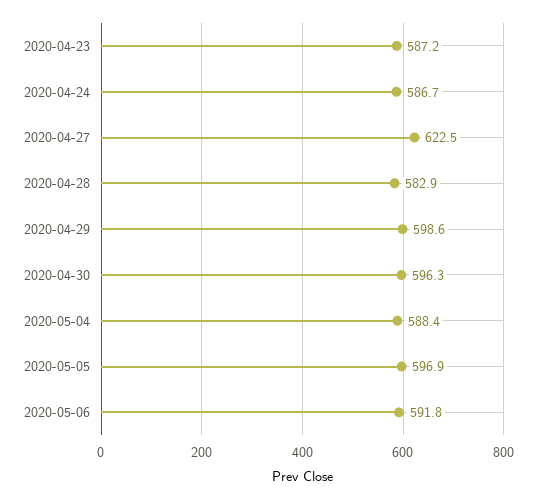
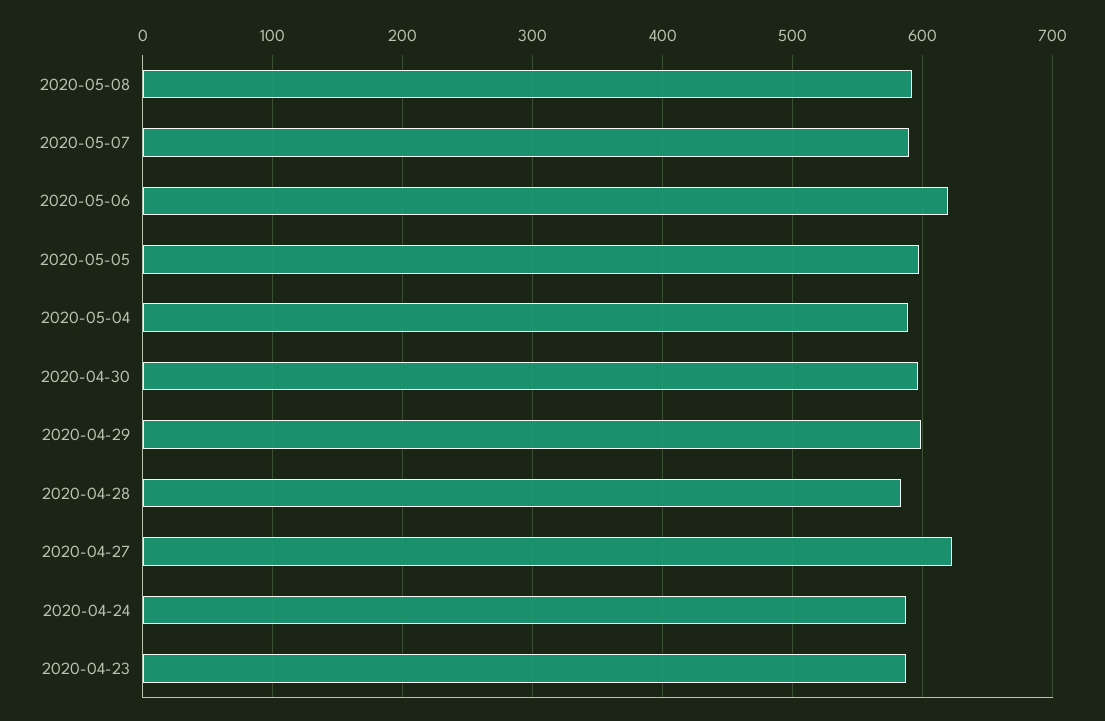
2020-05-06: 591.8 -> 620
2020-05-08: none -> 590
2020-05-07: none -> 590

